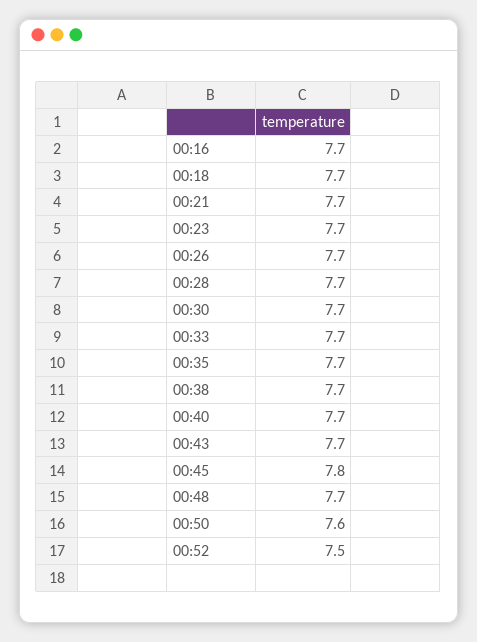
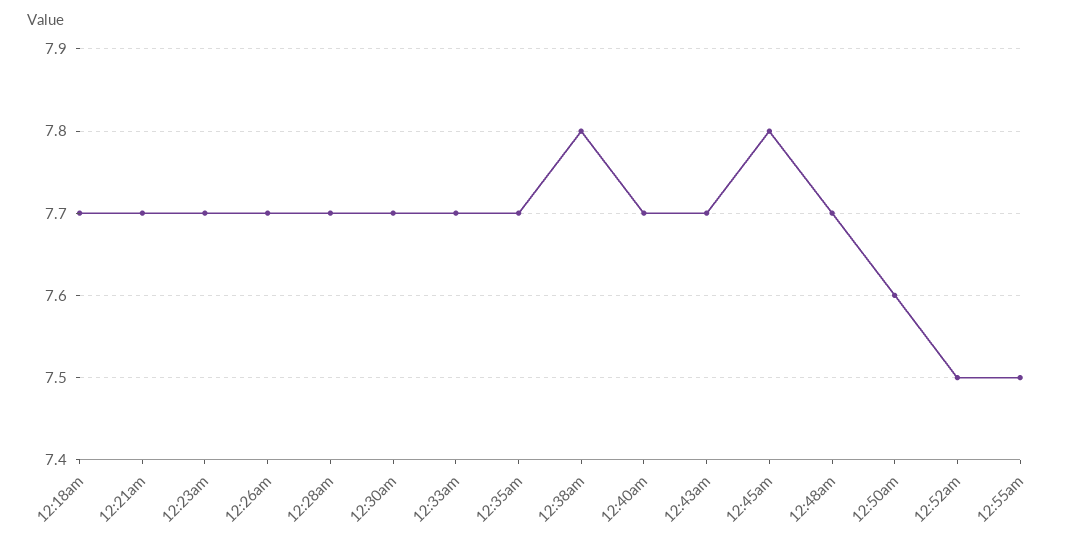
00:16: 7.7 -> none
00:38: 7.7 -> 7.8
12:55am: none -> 7.5

